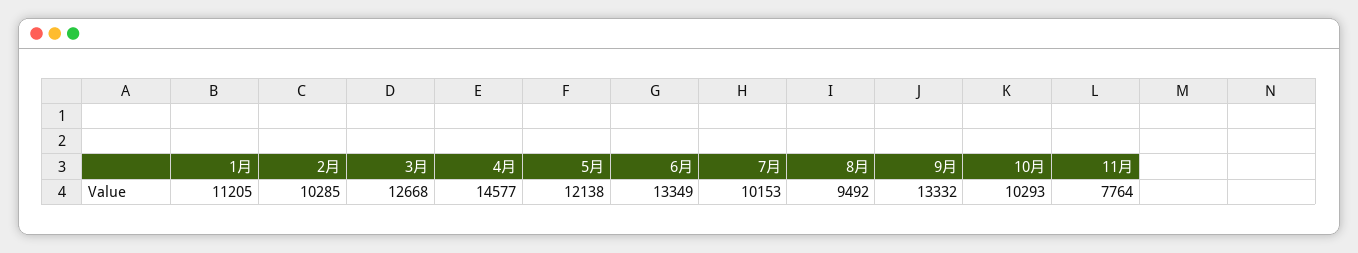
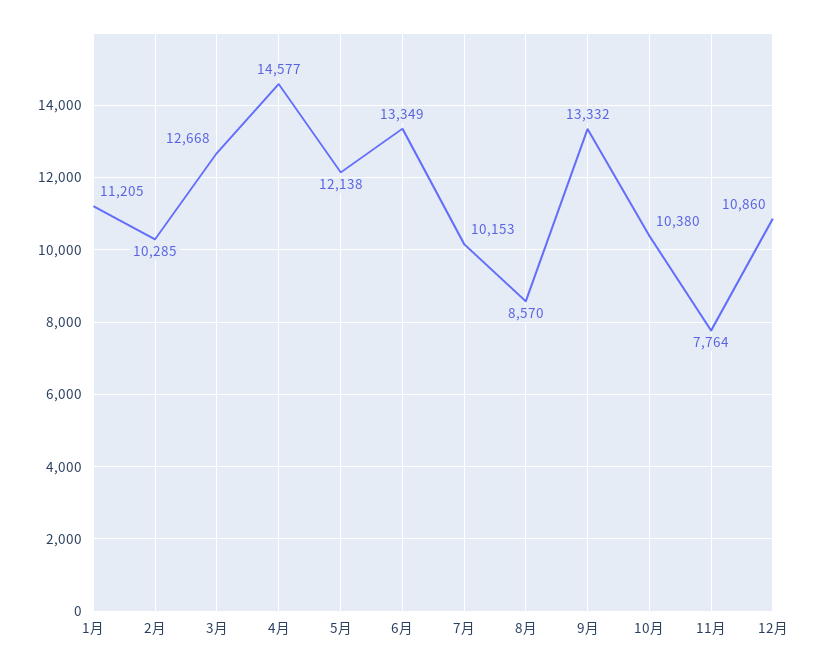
8月: 9492 -> 8570
10月: 10293 -> 10380
12月: none -> 10860

